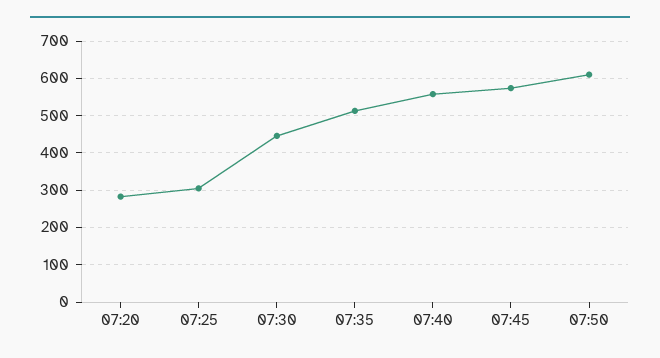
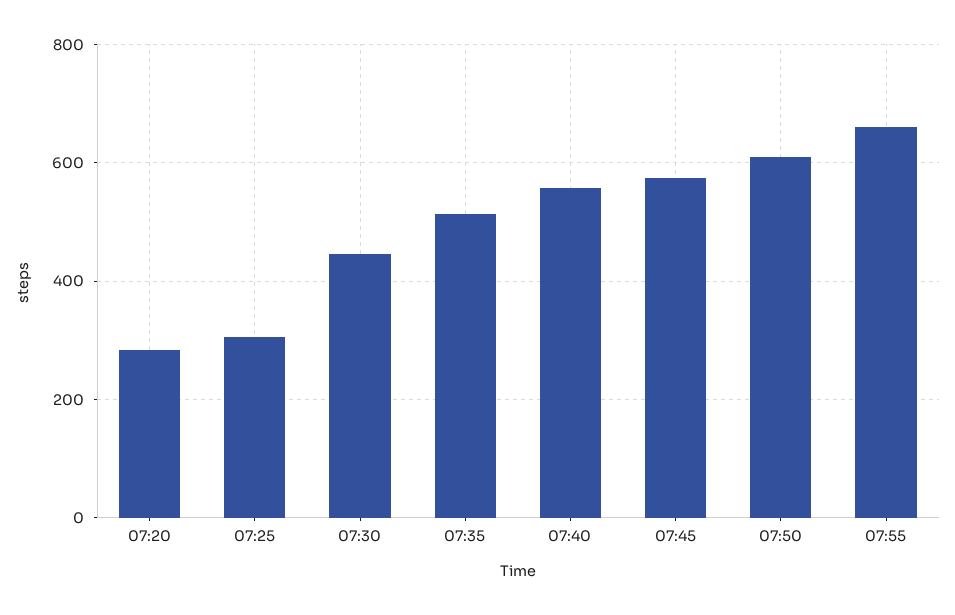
07:55: none -> 660

